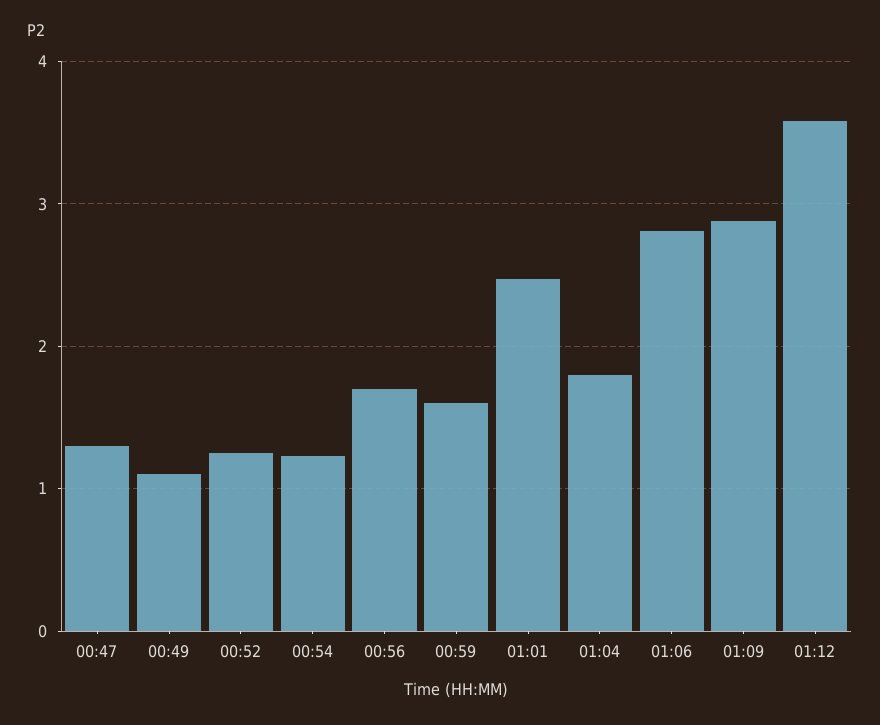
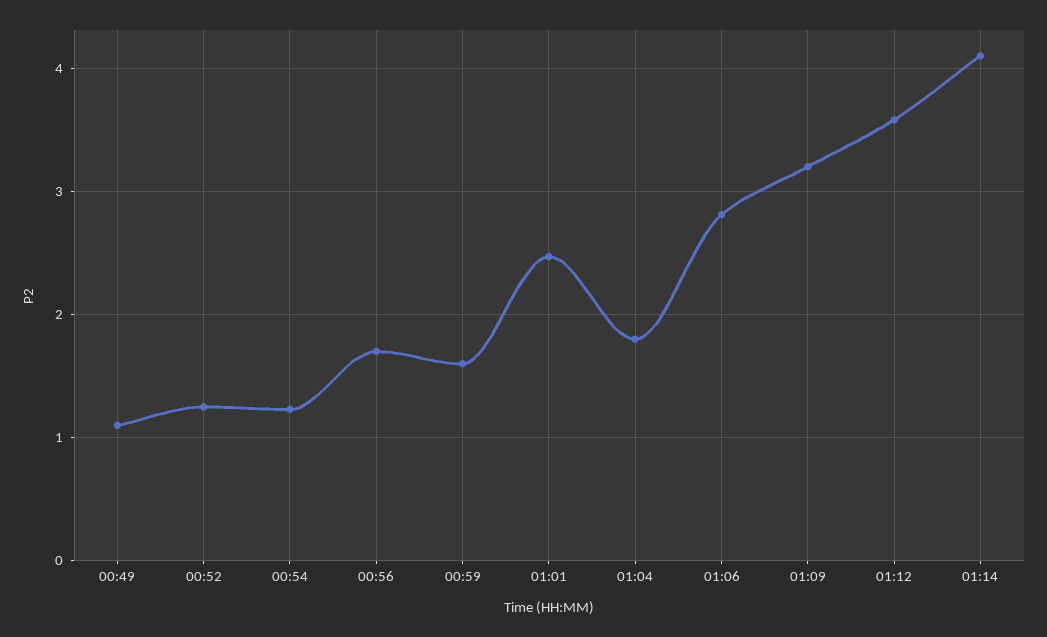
00:47: 1.3 -> none
01:09: 2.9 -> 3.2
01:14: none -> 4.1

